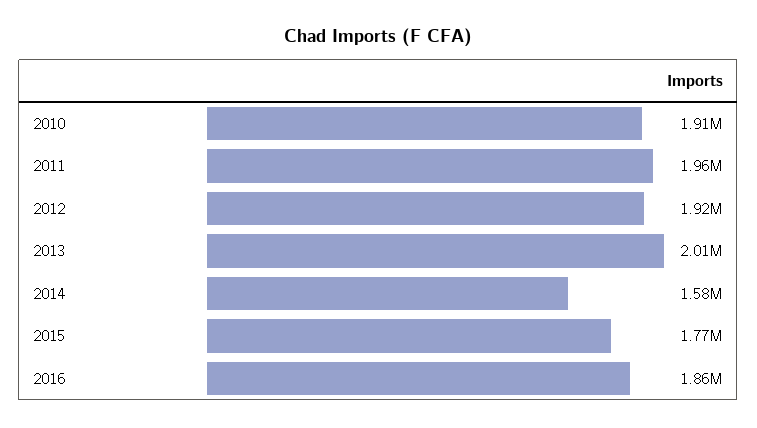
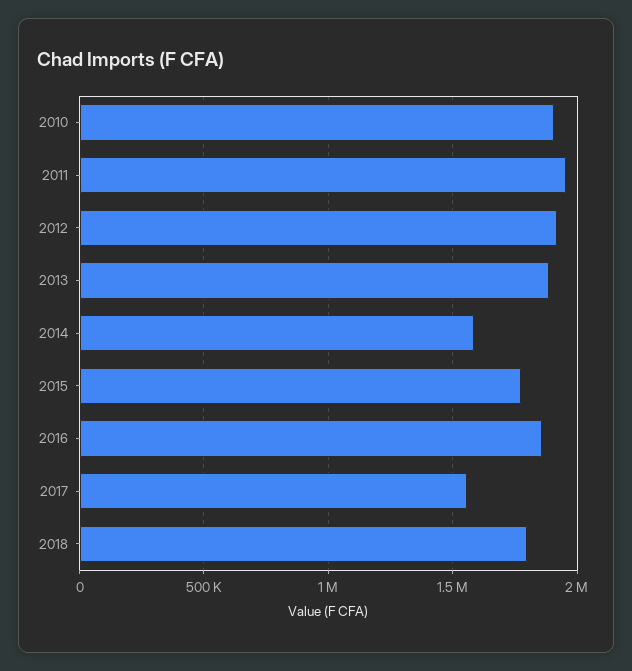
2013: 2010000 -> 1900000
2017: none -> 1550000
2018: none -> 1800000

